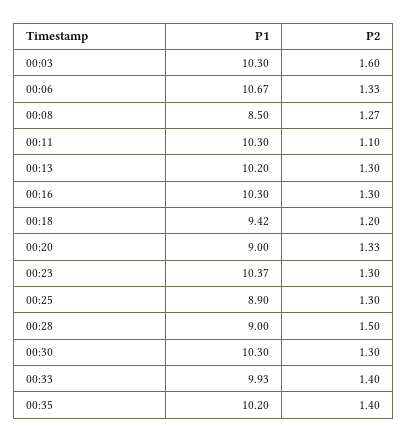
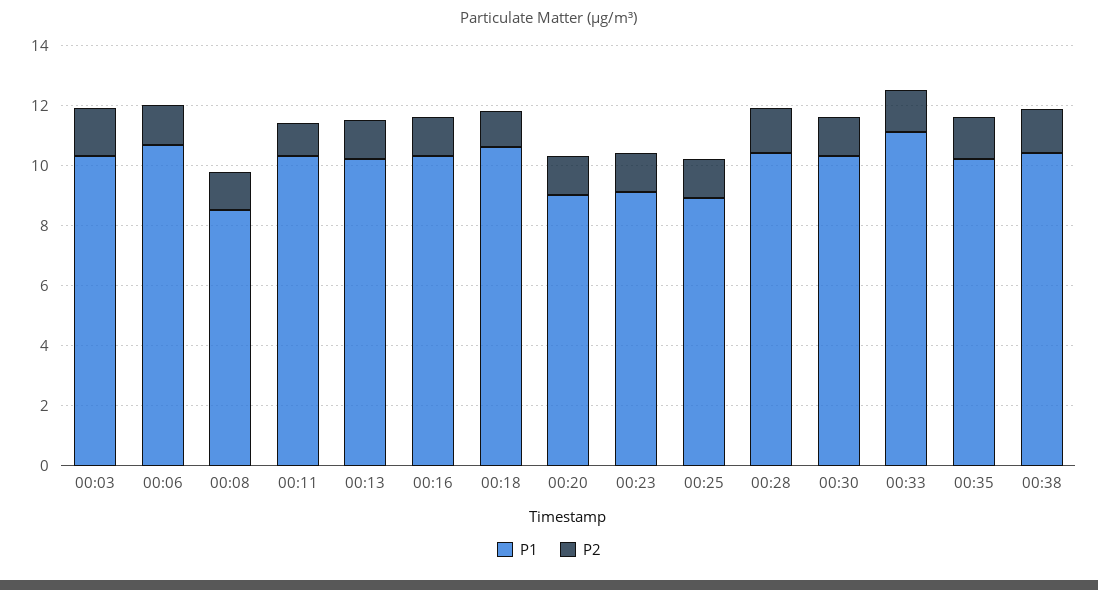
P1, 00:18: 9.42 -> 10.5
P1, 00:23: 10.37 -> 9
P1, 00:28: 9 -> 10.5
P1, 00:33: 9.93 -> 11
P1, 00:38: none -> 10.5
P2, 00:38: none -> 1.5

